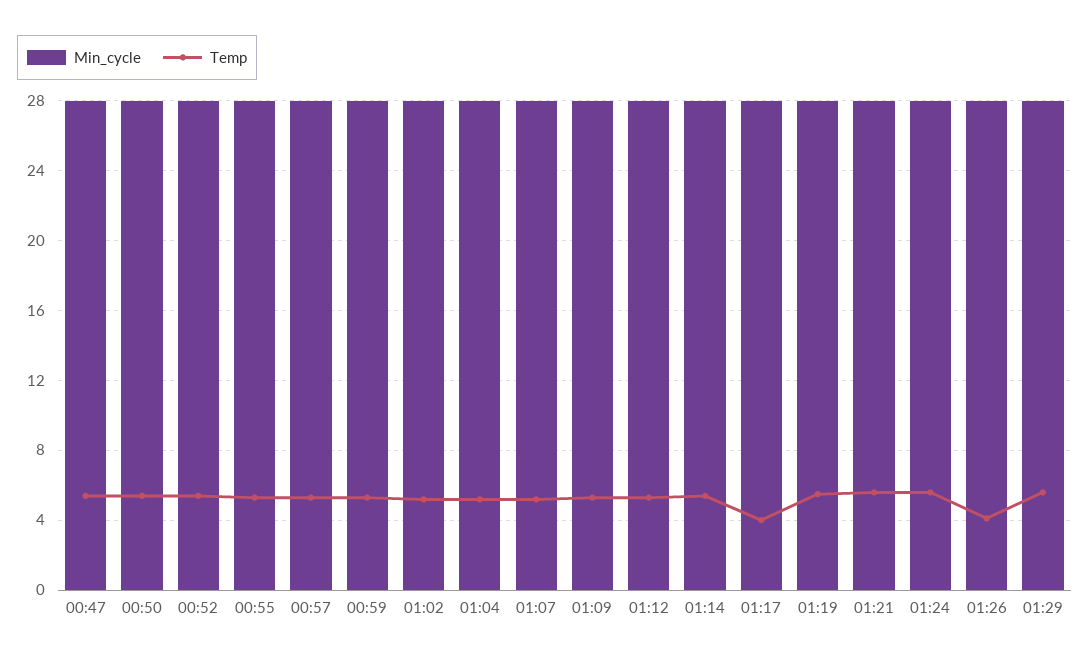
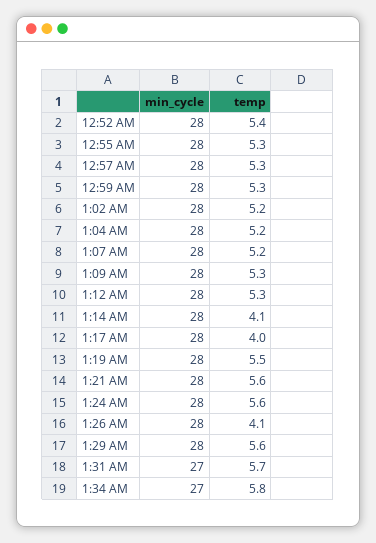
Min_cycle, 00:47: 28 -> none
Temp, 00:47: 5.5 -> none
Min_cycle, 00:50: 28 -> none
Temp, 00:50: 5.5 -> none
Temp, 01:14: 5.5 -> 4.1
Min_cycle, 1:31 AM: none -> 27
Temp, 1:31 AM: none -> 5.7
Min_cycle, 1:34 AM: none -> 27
Temp, 1:34 AM: none -> 5.8

